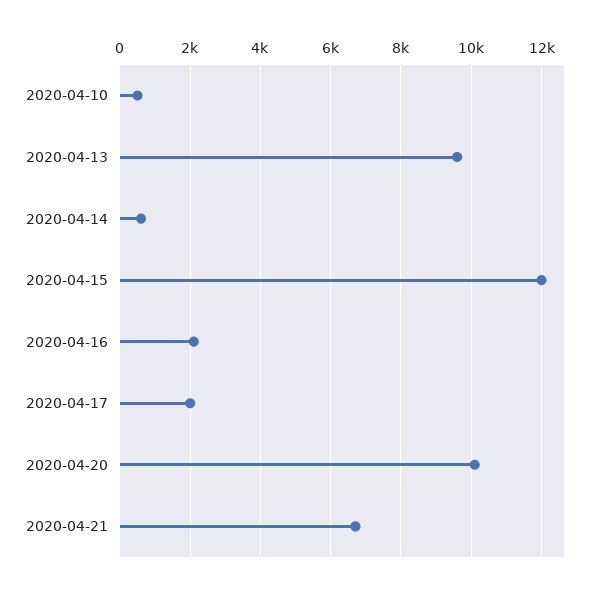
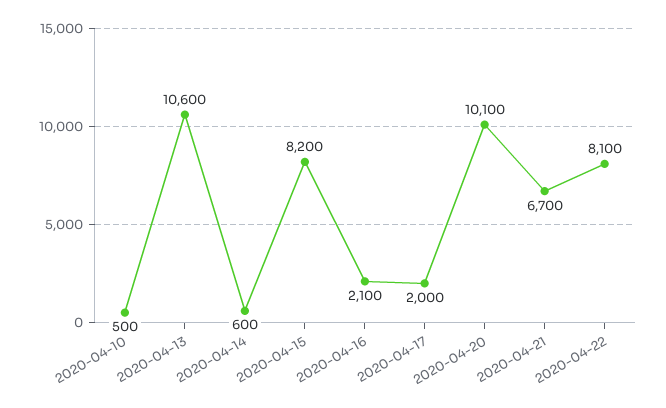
2020-04-13: 9600 -> 10600
2020-04-15: 12000 -> 8200
2020-04-22: none -> 8100

